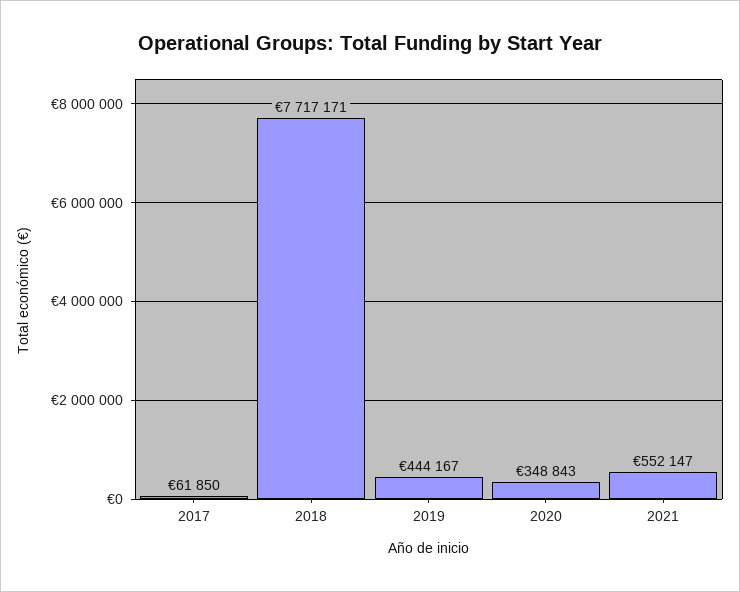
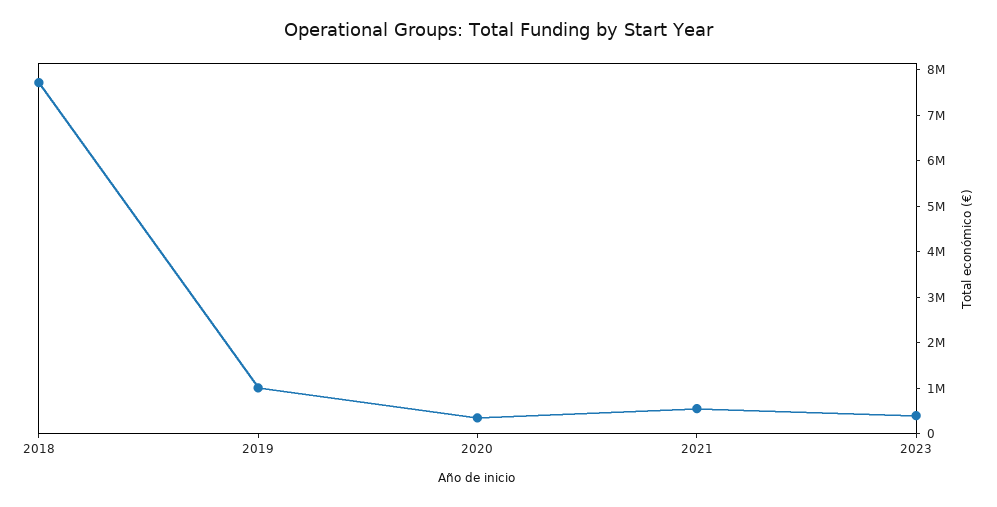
2017: 61850 -> none
2019: 444167 -> 1000000
2023: none -> 400000

